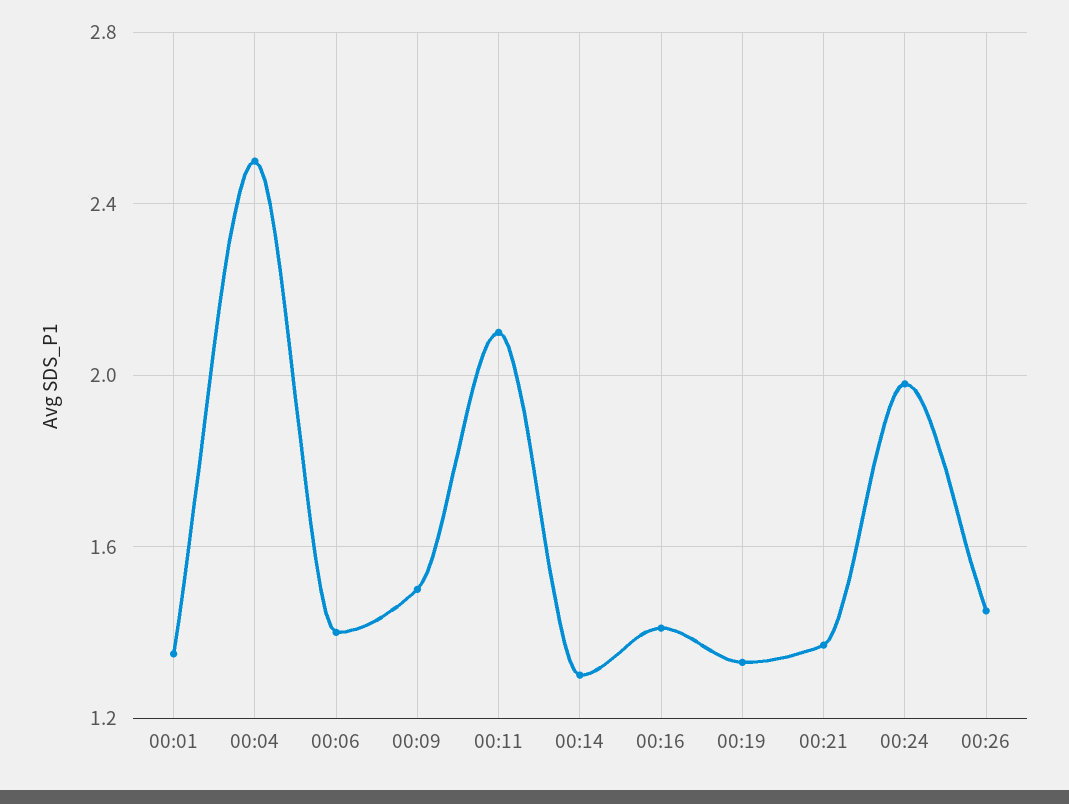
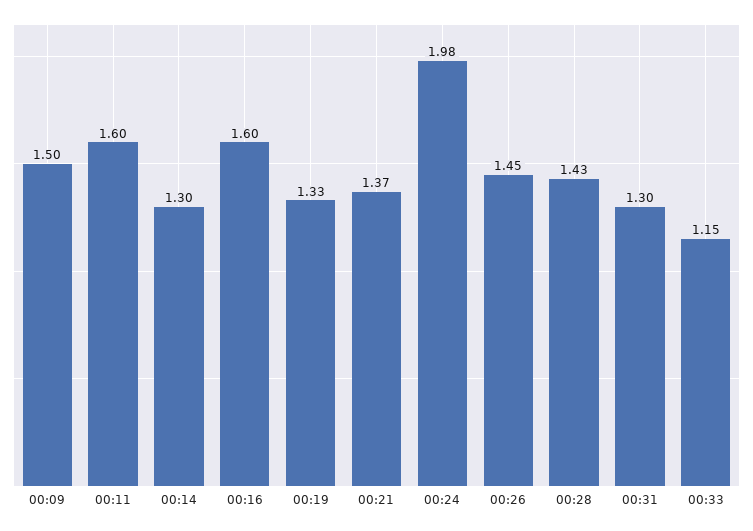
00:01: 1.35 -> none
00:04: 2.5 -> none
00:06: 1.4 -> none
00:11: 2.1 -> 1.6
00:16: 1.4 -> 1.6
00:28: none -> 1.43
00:31: none -> 1.3
00:33: none -> 1.15

